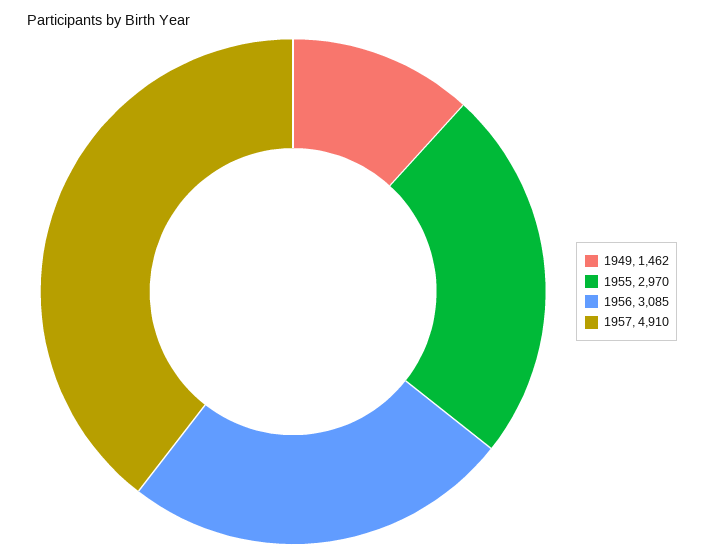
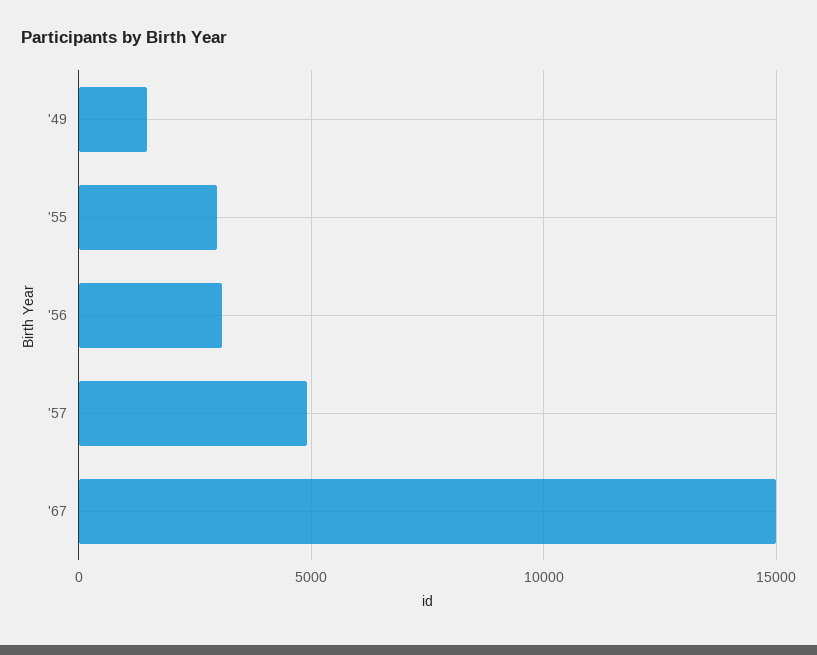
'67: none -> 15000

